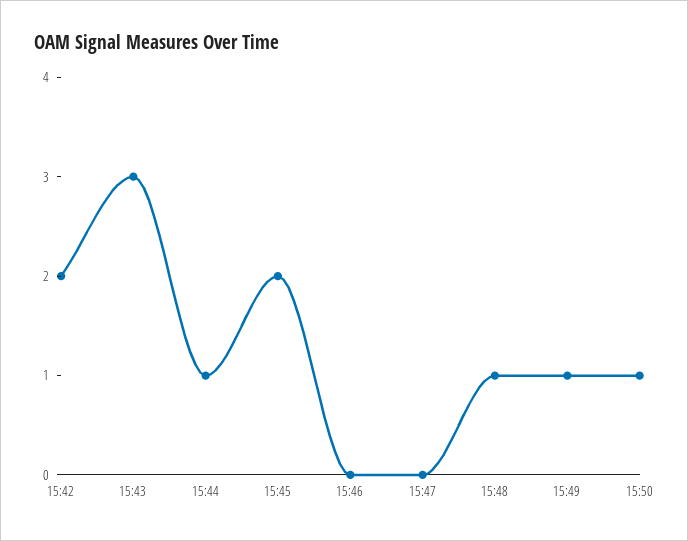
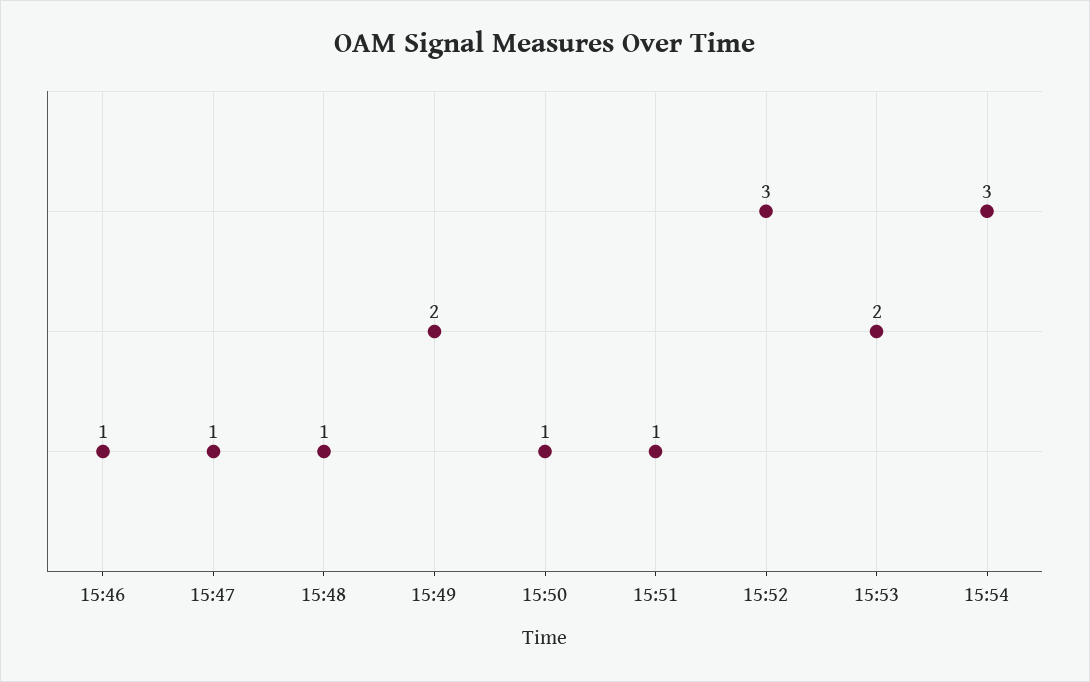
15:42: 2 -> none
15:43: 3 -> none
15:44: 1 -> none
15:45: 2 -> none
15:46: 0 -> 1
15:47: 0 -> 1
15:49: 1 -> 2
15:51: none -> 1
15:52: none -> 3
15:53: none -> 2
15:54: none -> 3

